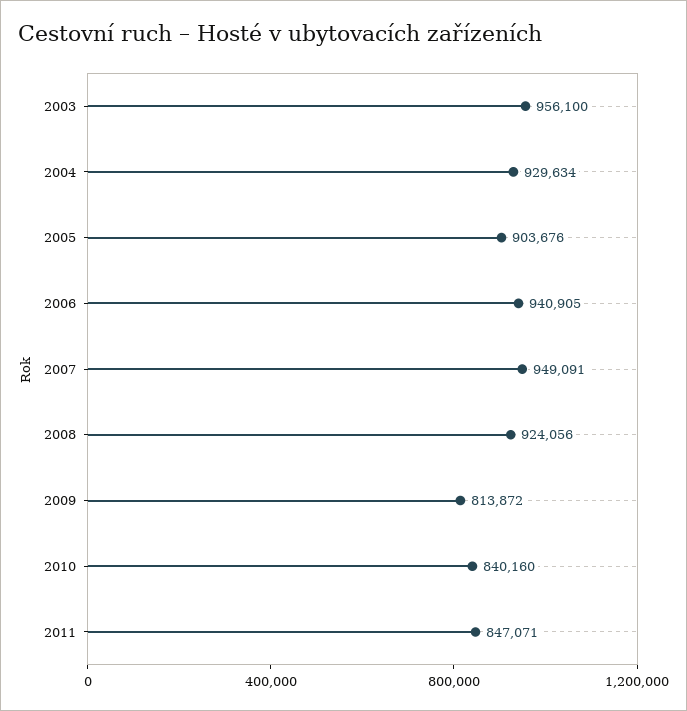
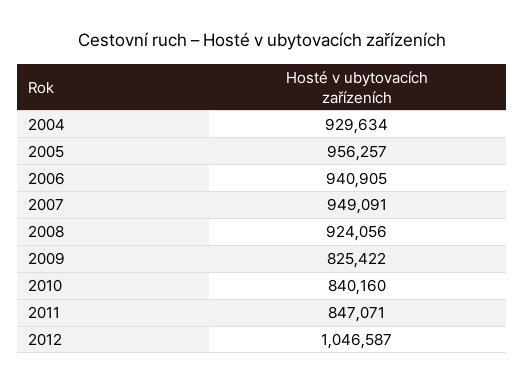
2003: 956100 -> none
2005: 903676 -> 956257
2009: 813872 -> 825422
2012: none -> 1046587

